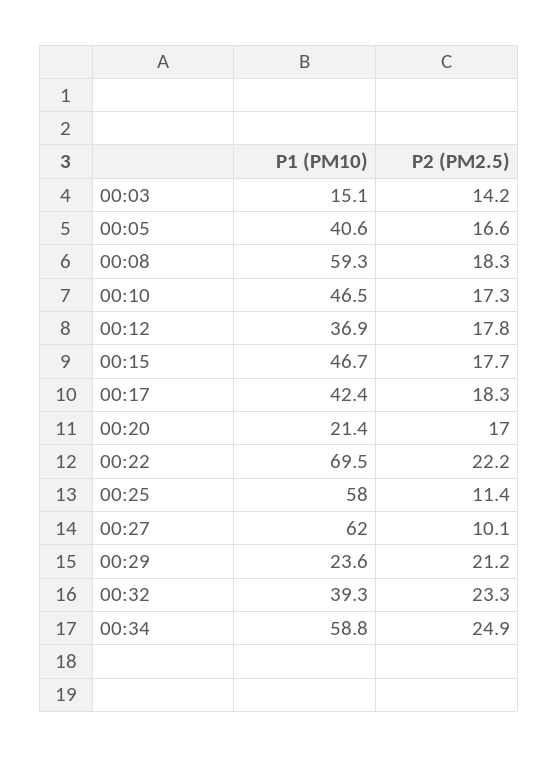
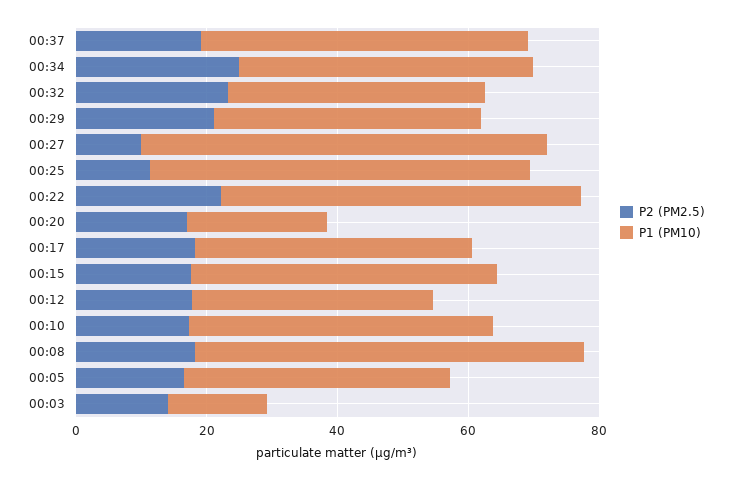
P1 (PM10), 00:22: 69.5 -> 55
P1 (PM10), 00:29: 23.6 -> 40
P1 (PM10), 00:34: 58.8 -> 45
P2 (PM2.5), 00:37: none -> 20
P1 (PM10), 00:37: none -> 50

